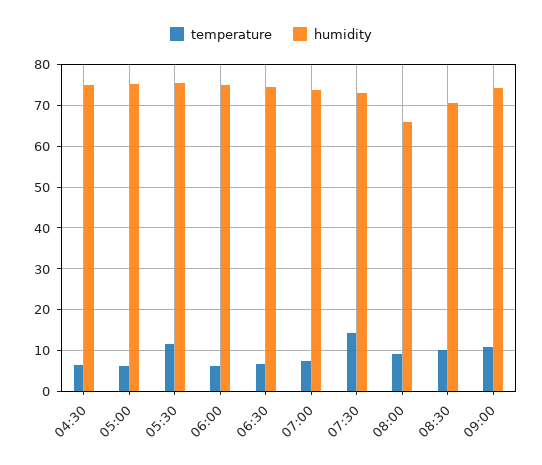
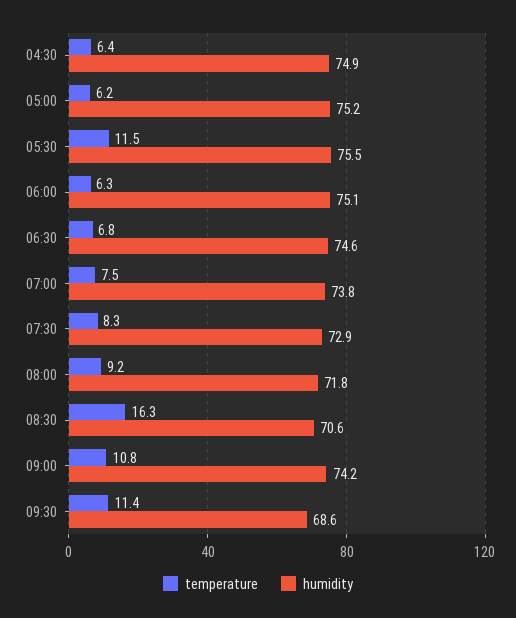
temperature, 07:30: 14 -> 8.3
humidity, 08:00: 66 -> 71.8
temperature, 08:30: 10 -> 16.3
temperature, 09:30: none -> 11.4
humidity, 09:30: none -> 68.6

